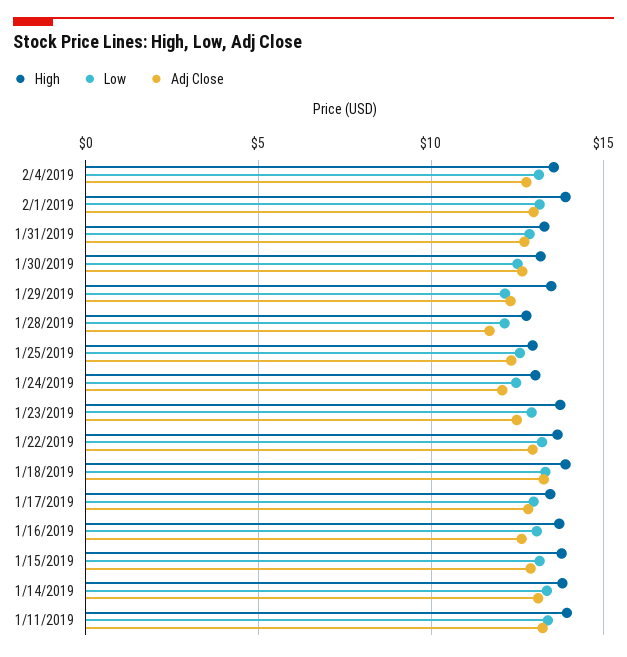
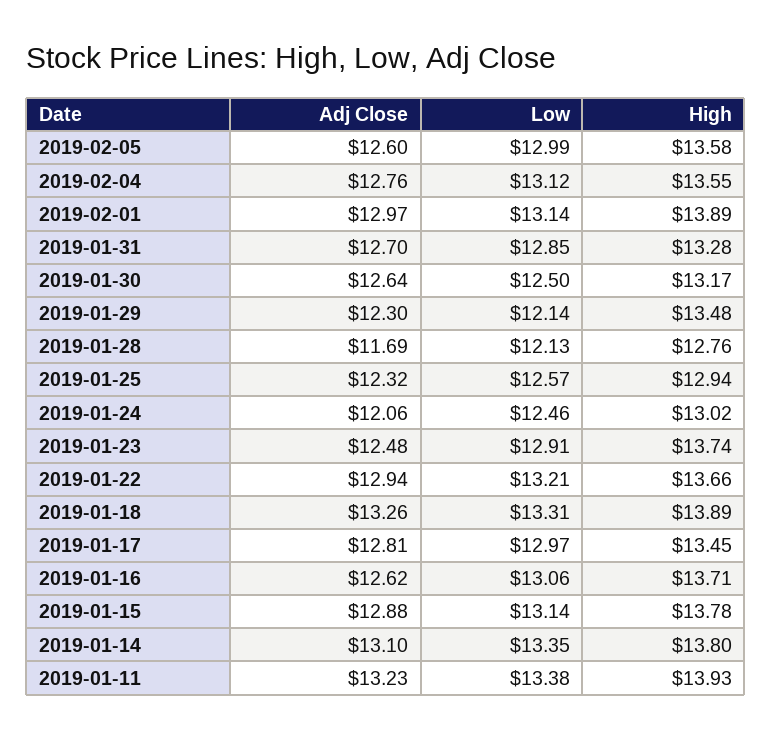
Adj Close, 2019-02-05: none -> 12.6
Low, 2019-02-05: none -> 12.99
High, 2019-02-05: none -> 13.58

